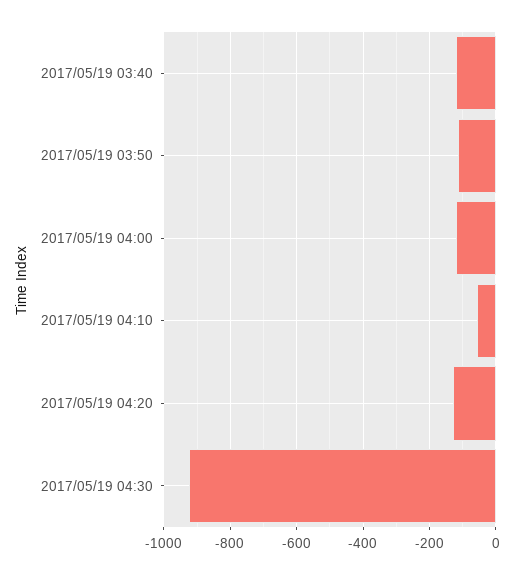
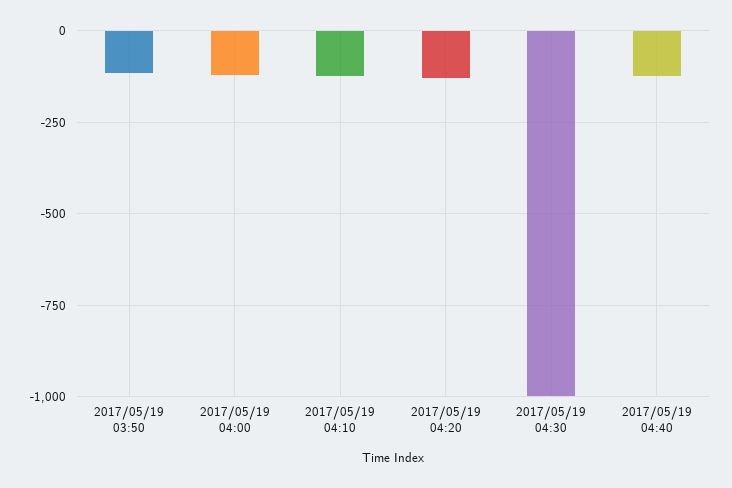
2017/05/19 03:40: -120 -> none
2017/05/19 04:10: -60 -> -125
2017/05/19 04:30: -920 -> -1000
2017/05/19 04:40: none -> -125

